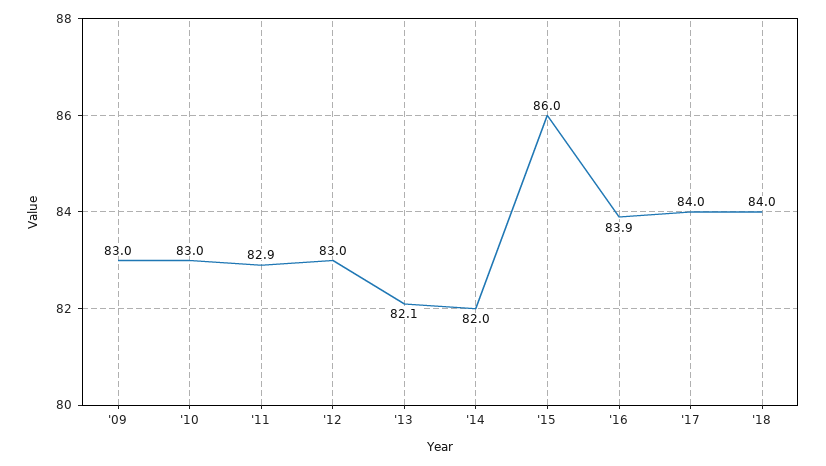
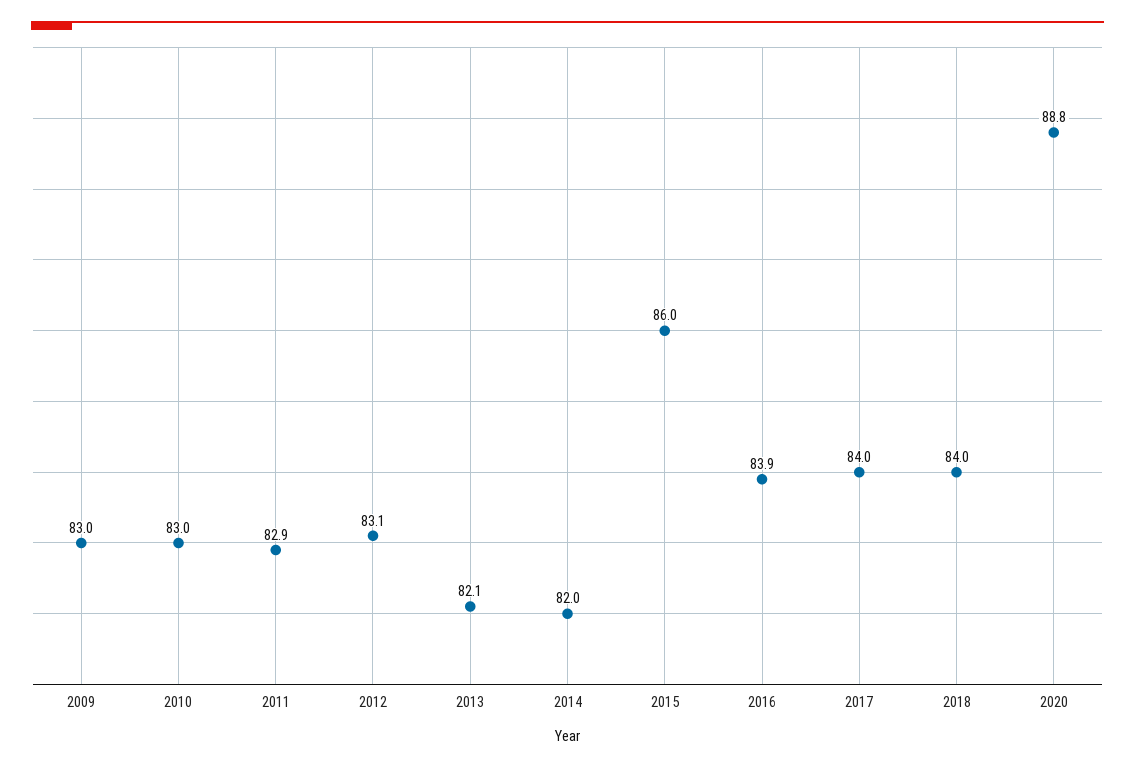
'12: 83 -> 83.1
2020: none -> 88.8

